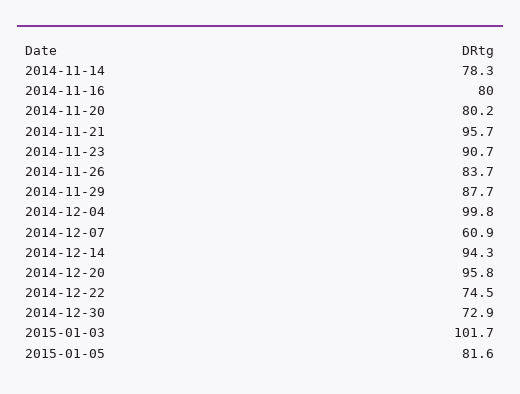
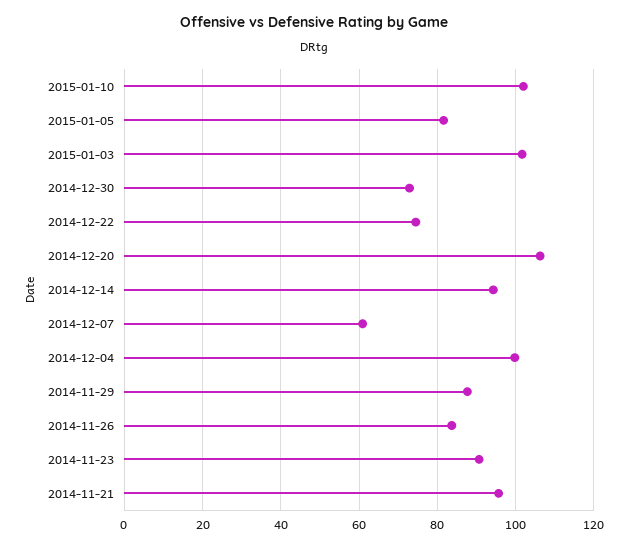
2014-11-14: 78.3 -> none
2014-11-16: 80 -> none
2014-11-20: 80.2 -> none
2014-12-20: 95.8 -> 106
2015-01-10: none -> 102

